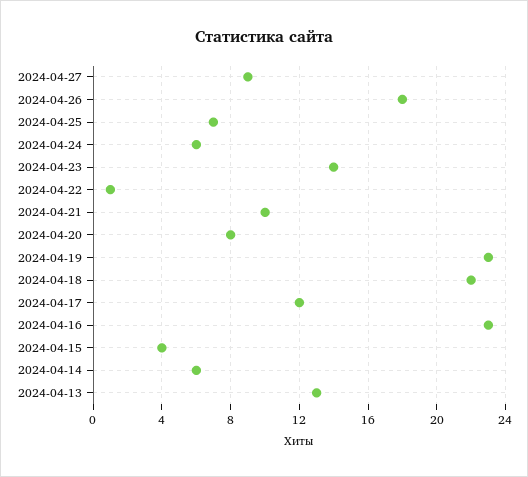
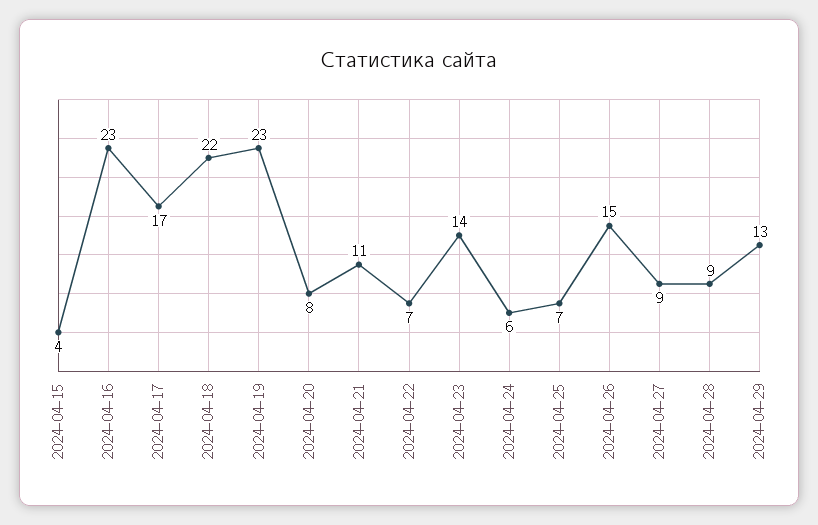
2024-04-26: 18 -> 15
2024-04-22: 1 -> 7
2024-04-21: 10 -> 11
2024-04-17: 12 -> 17
2024-04-14: 6 -> none
2024-04-13: 13 -> none
2024-04-28: none -> 9
2024-04-29: none -> 13

